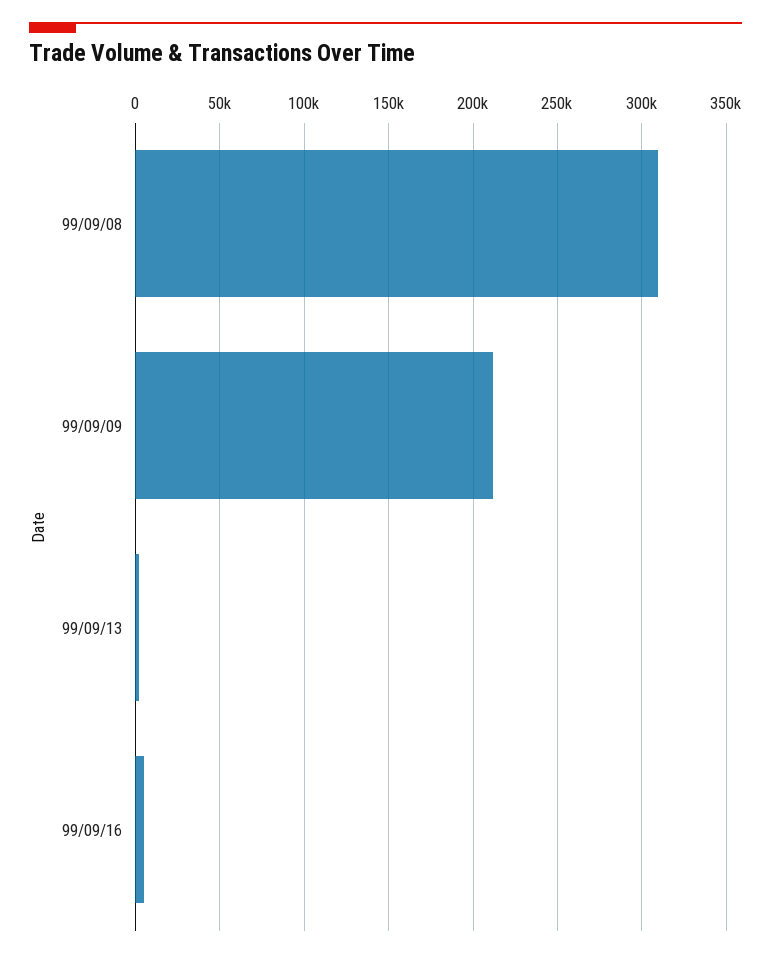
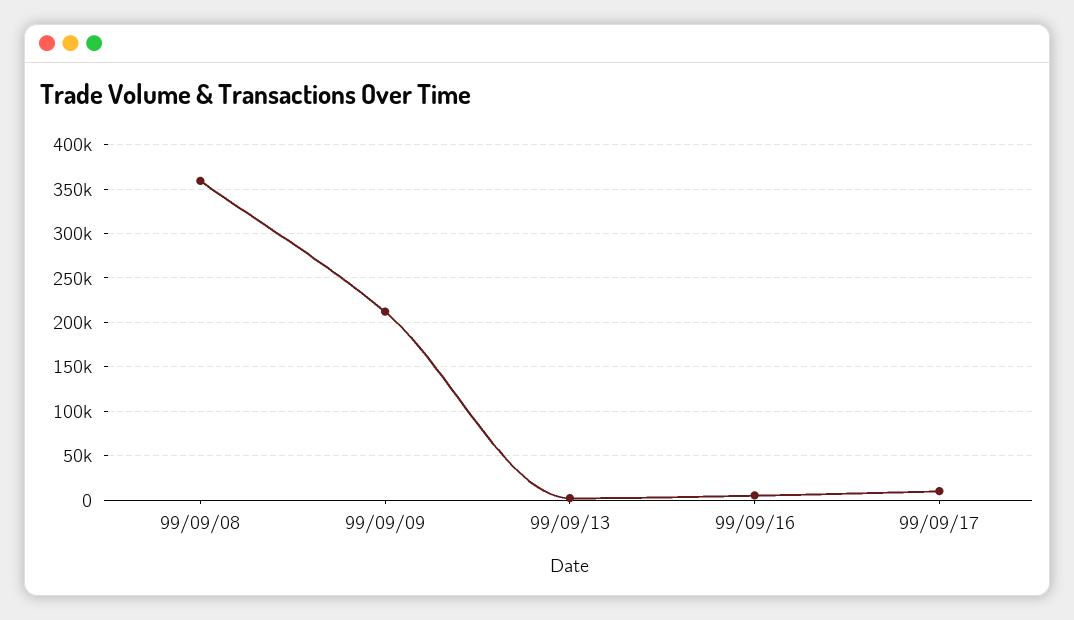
99/09/08: 310000 -> 360000
99/09/17: none -> 10000

